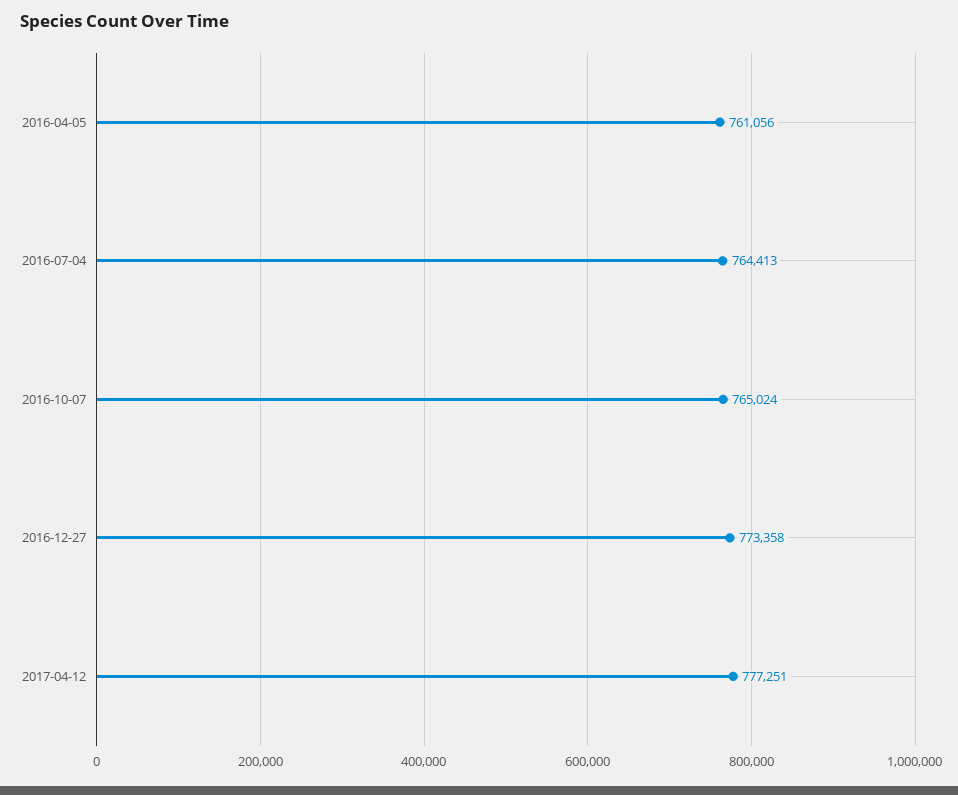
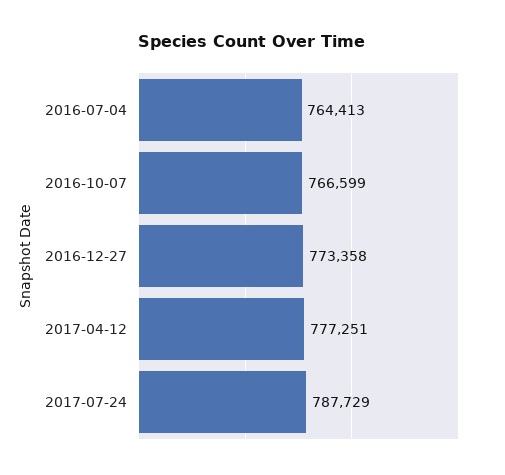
2016-04-05: 761056 -> none
2016-10-07: 765024 -> 766599
2017-07-24: none -> 787729

